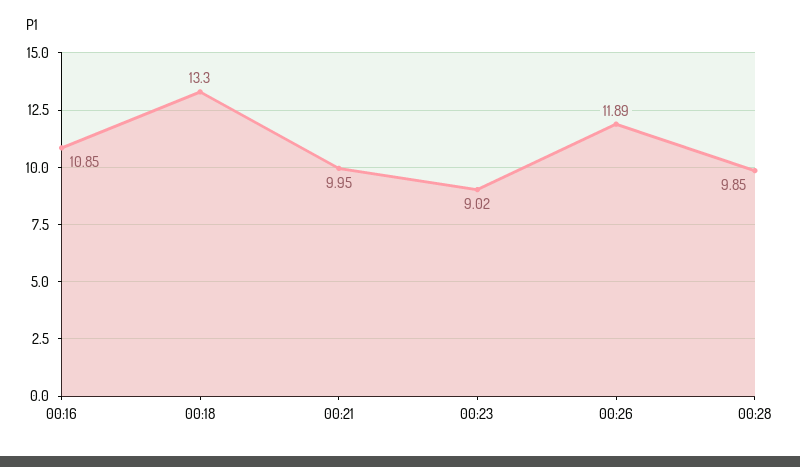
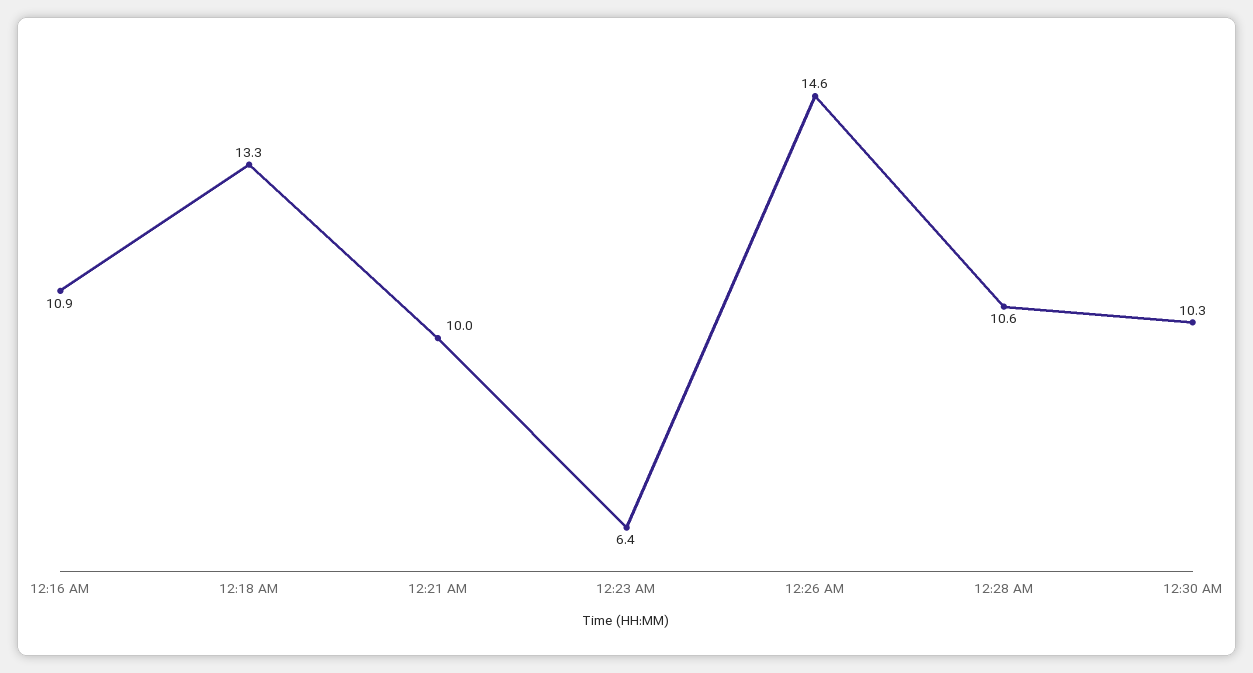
00:23: 9.02 -> 6.4
00:26: 11.89 -> 14.6
00:28: 9.85 -> 10.6
12:30 AM: none -> 10.3

